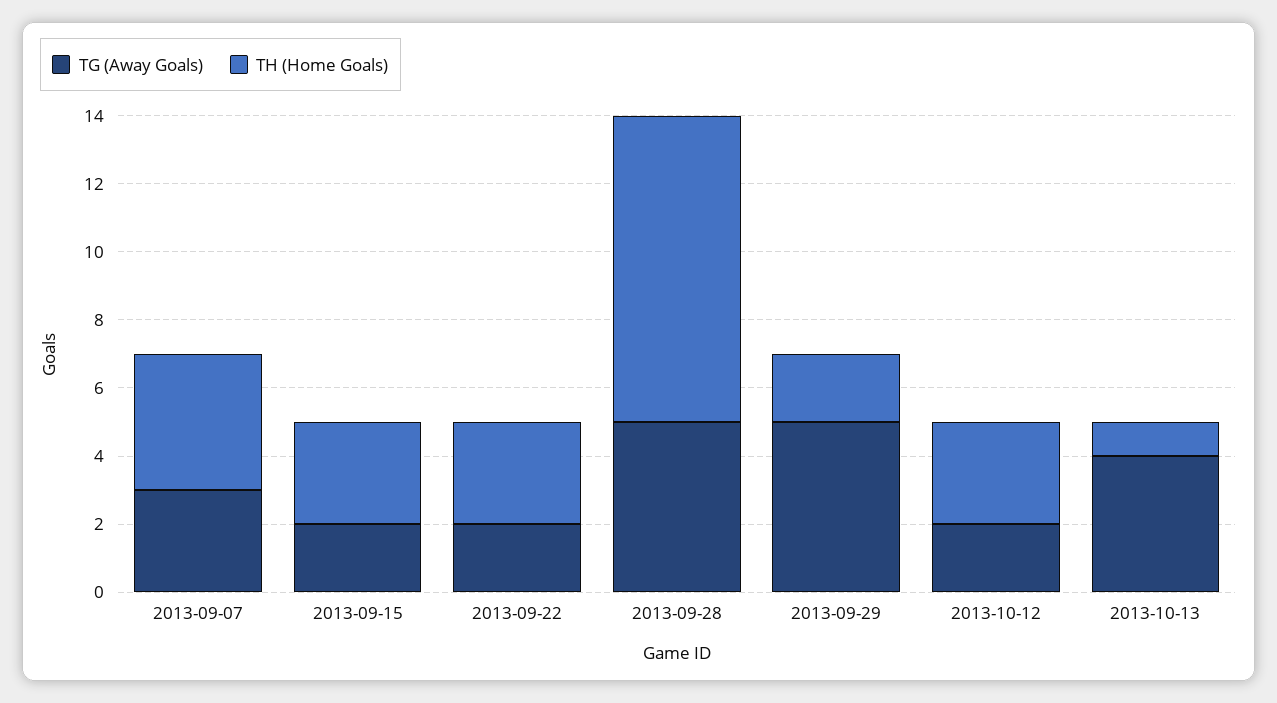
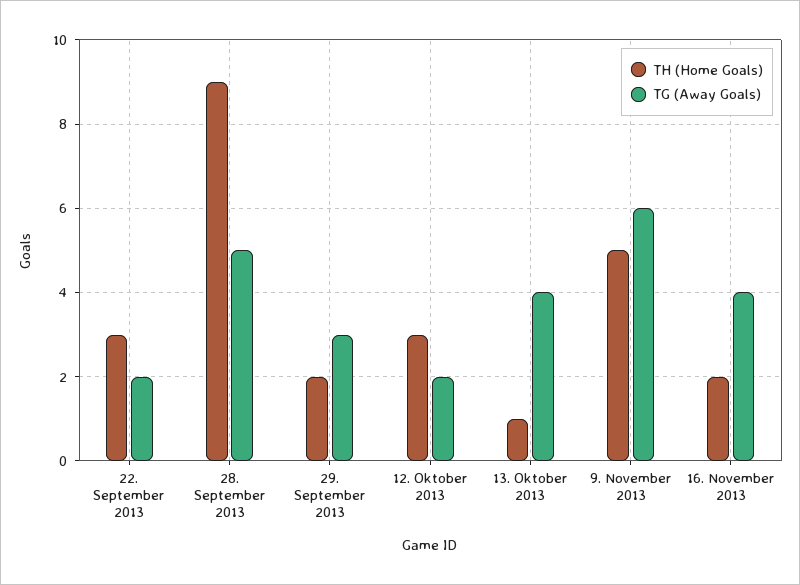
TG (Away Goals), 2013-09-07: 3 -> none
TH (Home Goals), 2013-09-07: 4 -> none
TG (Away Goals), 2013-09-15: 2 -> none
TH (Home Goals), 2013-09-15: 3 -> none
TG (Away Goals), 2013-09-29: 5 -> 3
TH (Home Goals), 9. November 2013: none -> 5
TG (Away Goals), 9. November 2013: none -> 6
TH (Home Goals), 16. November 2013: none -> 2
TG (Away Goals), 16. November 2013: none -> 4

